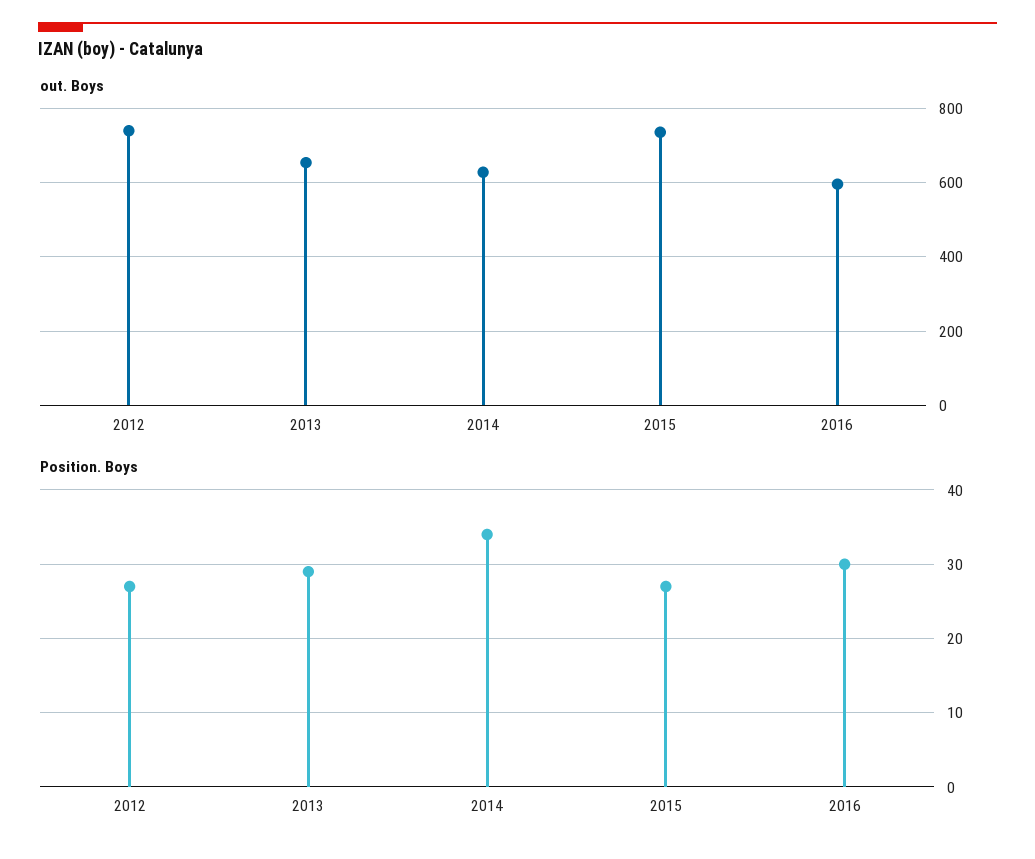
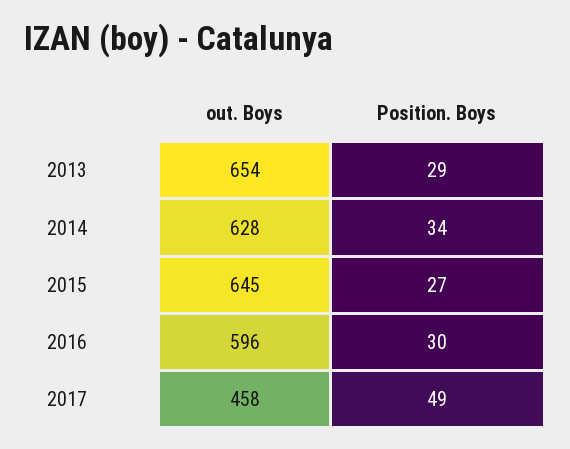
out. Boys, 2012: 740 -> none
out. Boys, 2015: 740 -> 645
Position. Boys, 2012: 27 -> none
out. Boys, 2017: none -> 458
Position. Boys, 2017: none -> 49

